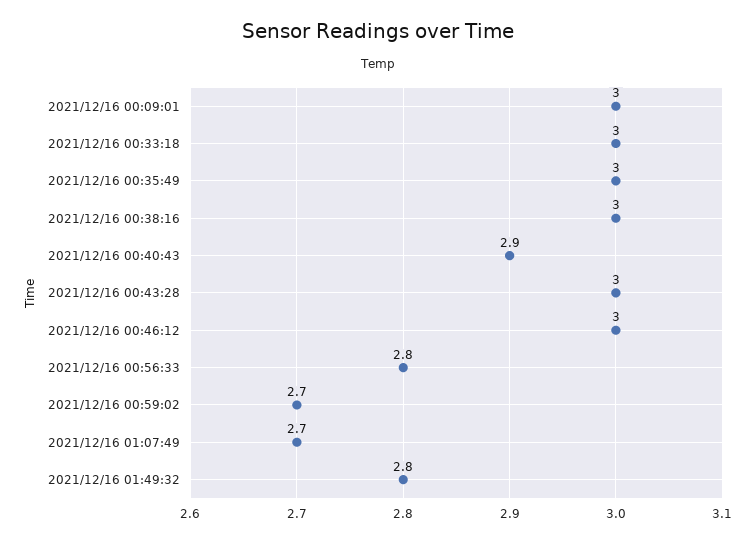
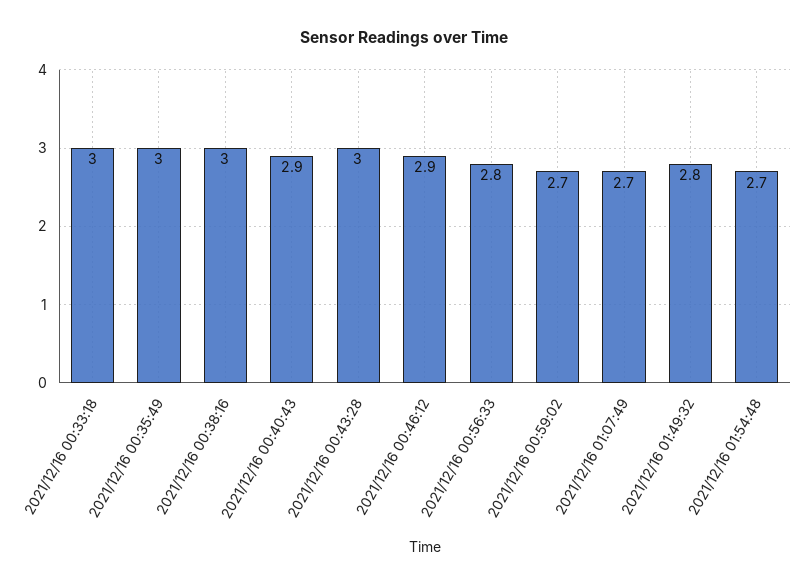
2021/12/16 00:09:01: 3 -> none
2021/12/16 00:46:12: 3 -> 2.9
2021/12/16 01:54:48: none -> 2.7

